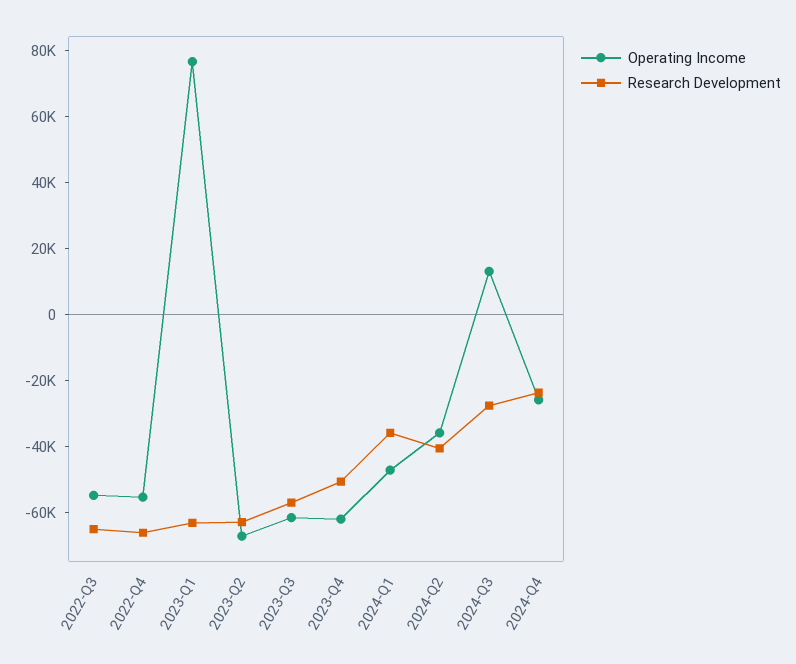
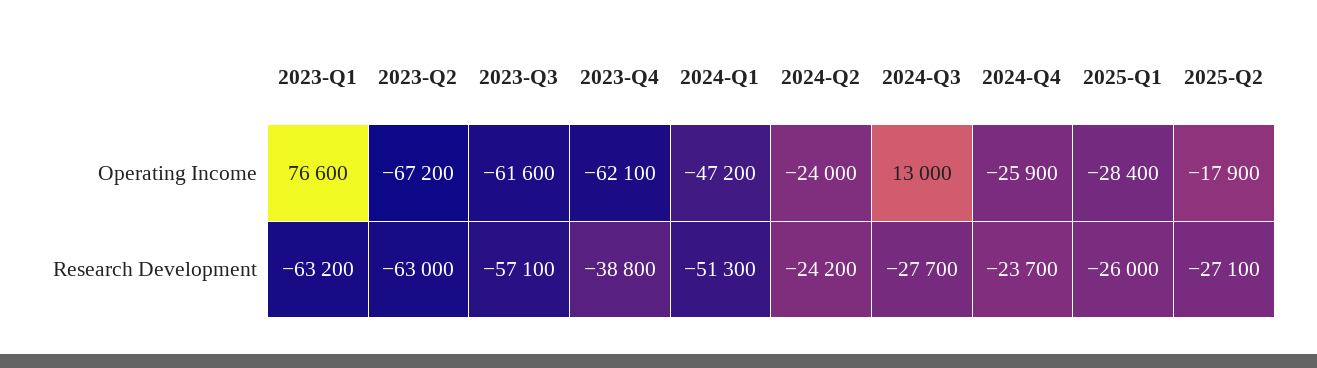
Operating Income, 2022-Q3: -55000 -> none
Research Development, 2022-Q3: -65000 -> none
Operating Income, 2022-Q4: -55000 -> none
Research Development, 2022-Q4: -65000 -> none
Research Development, 2023-Q4: -50000 -> -38800
Research Development, 2024-Q1: -35000 -> -51300
Operating Income, 2024-Q2: -35000 -> -24000
Research Development, 2024-Q2: -40000 -> -24200
Operating Income, 2025-Q1: none -> -28400
Operating Income, 2025-Q2: none -> -17900
Research Development, 2025-Q1: none -> -26000
Research Development, 2025-Q2: none -> -27100

